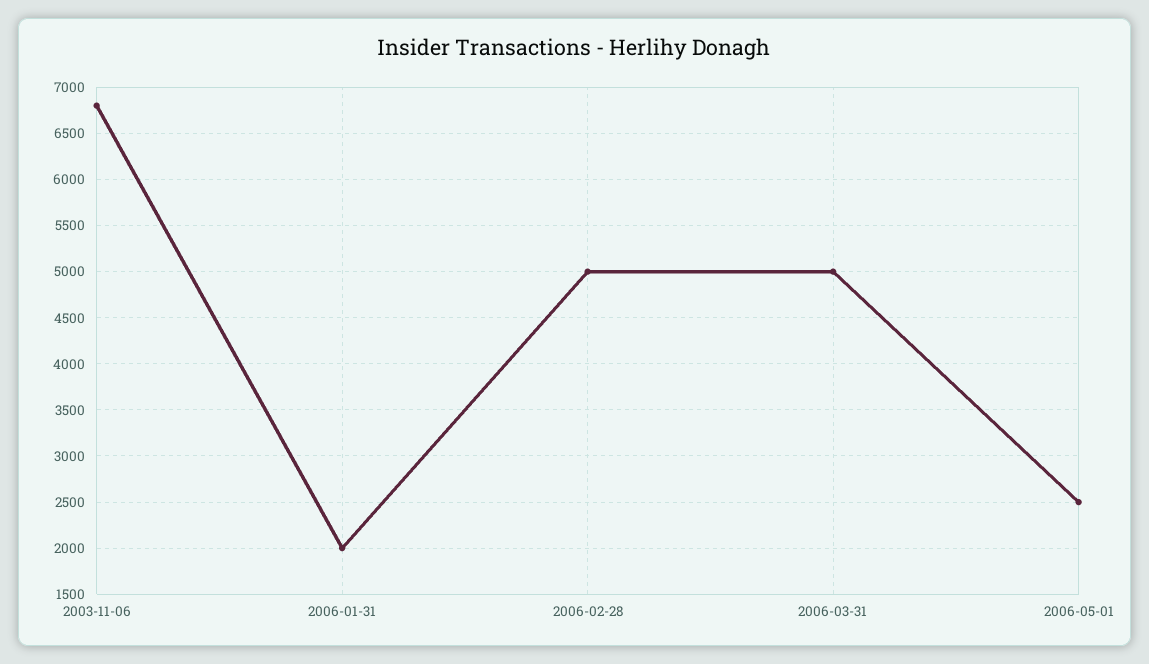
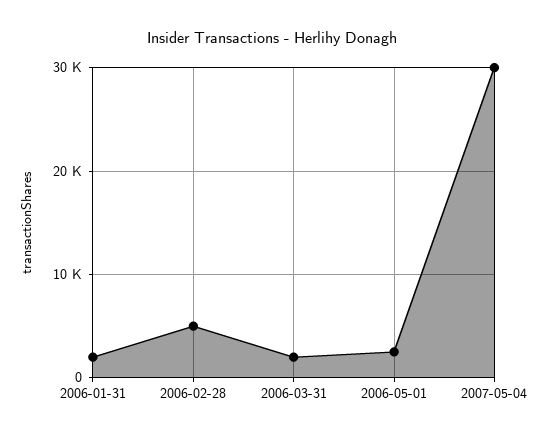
2003-11-06: 6800 -> none
2006-03-31: 5000 -> 2000
2007-05-04: none -> 30000

